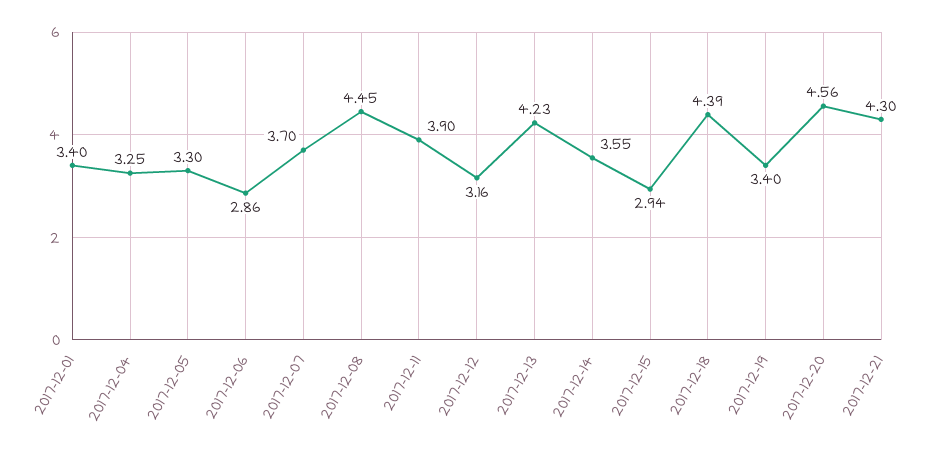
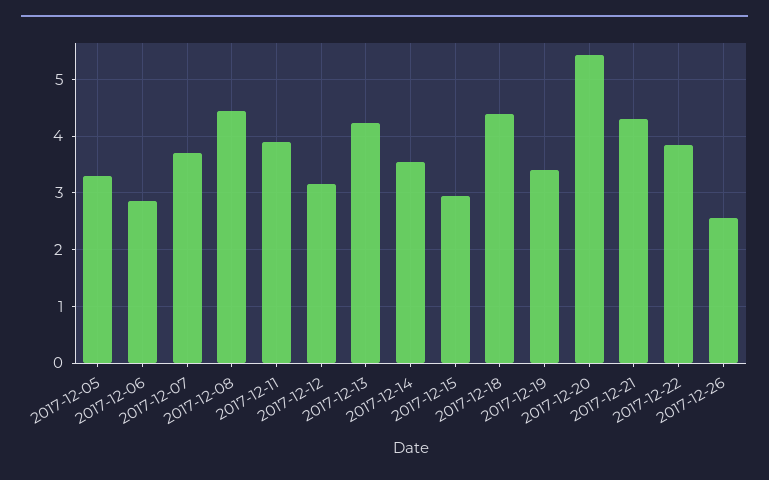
2017-12-01: 3.4 -> none
2017-12-04: 3.25 -> none
2017-12-20: 4.56 -> 5.4
2017-12-22: none -> 3.8
2017-12-26: none -> 2.6

